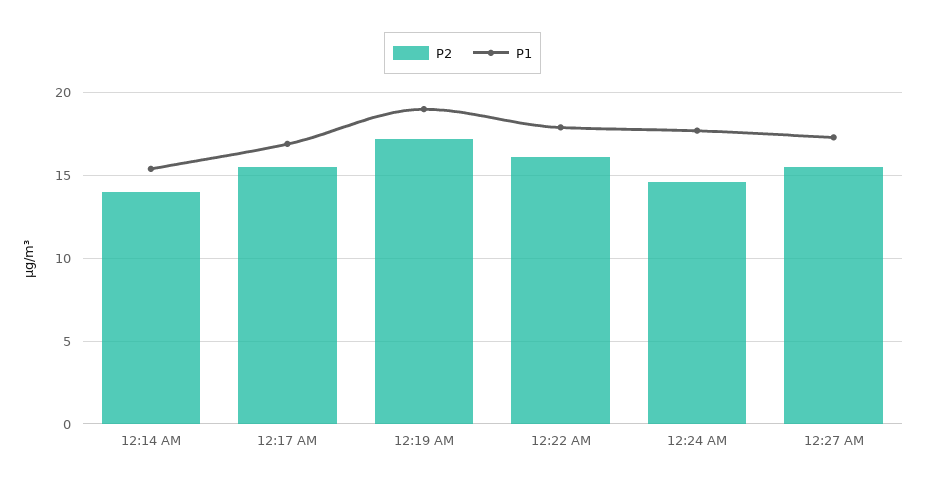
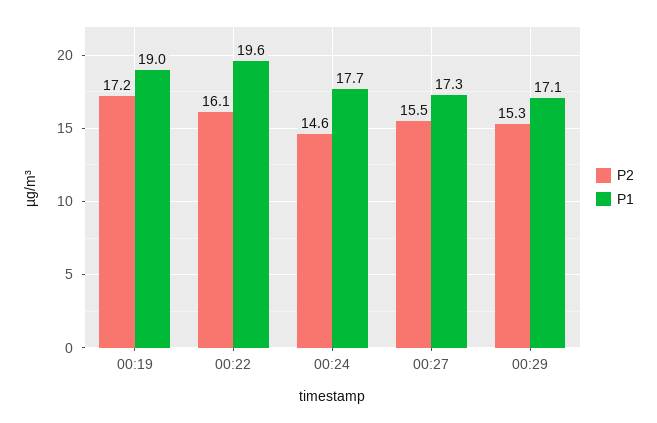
P2, 12:14 AM: 14 -> none
P1, 12:14 AM: 15.5 -> none
P2, 12:17 AM: 15.5 -> none
P1, 12:17 AM: 17 -> none
P1, 12:22 AM: 18 -> 19.6
P2, 00:29: none -> 15.3
P1, 00:29: none -> 17.1

